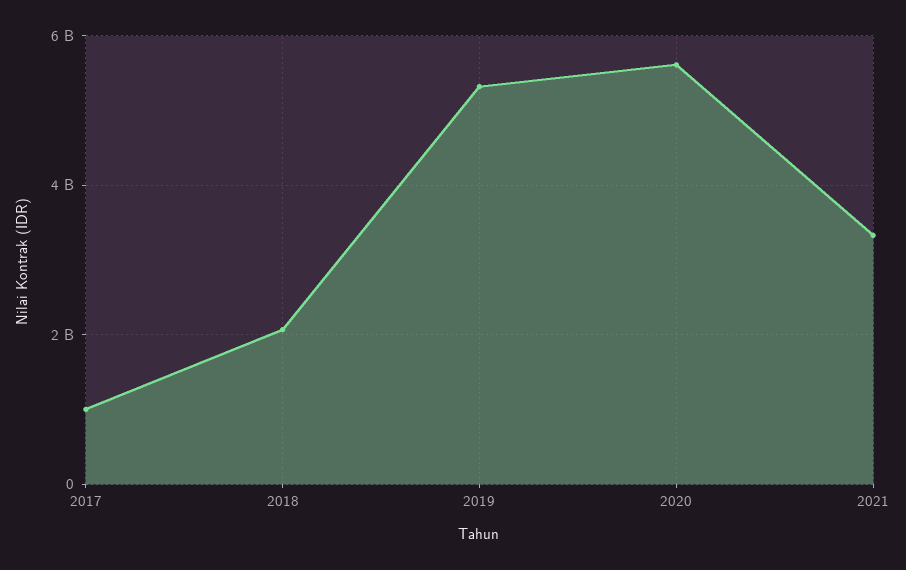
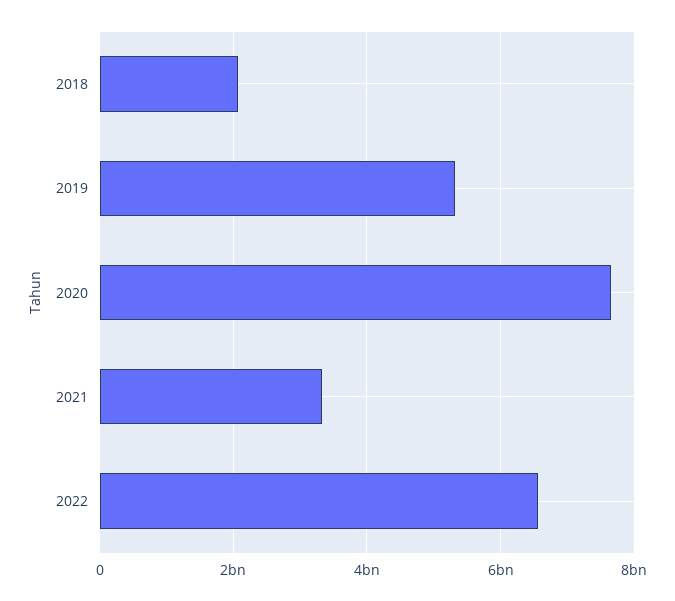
2017: 1000000000 -> none
2020: 5600000000 -> 7600000000
2022: none -> 6600000000

